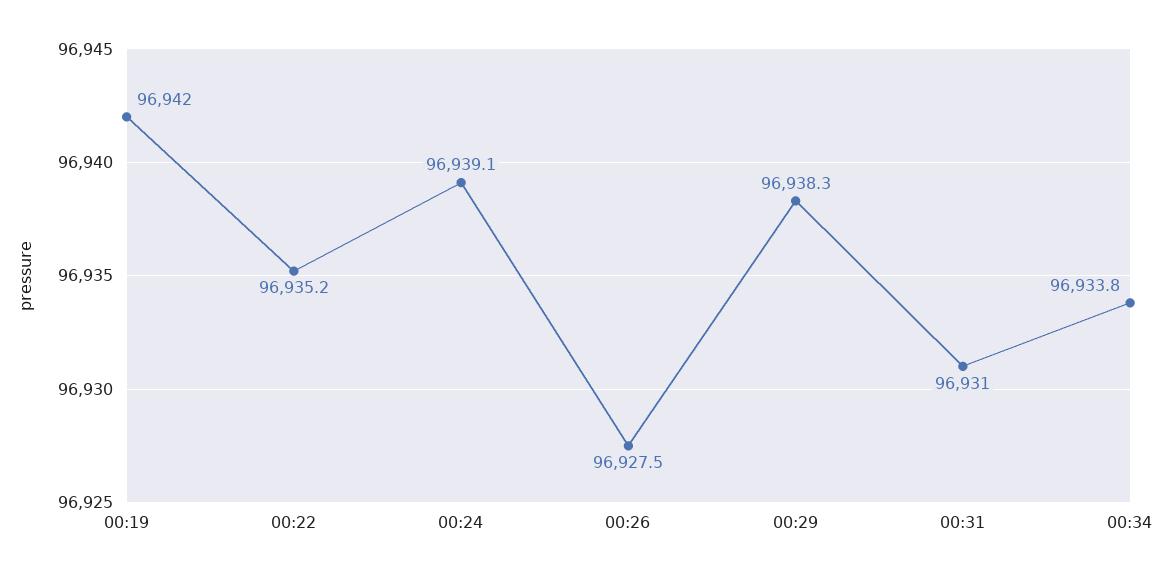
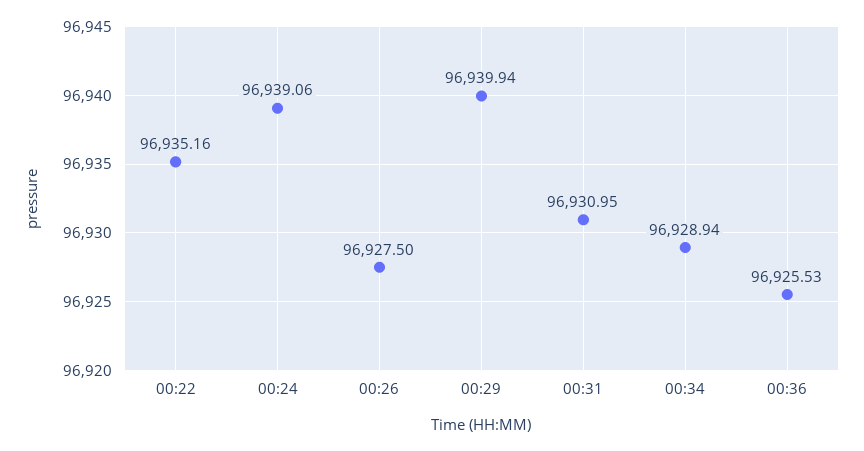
00:19: 96942 -> none
00:29: 96938.3 -> 96939.94
00:34: 96933.8 -> 96928.94
00:36: none -> 96925.53

